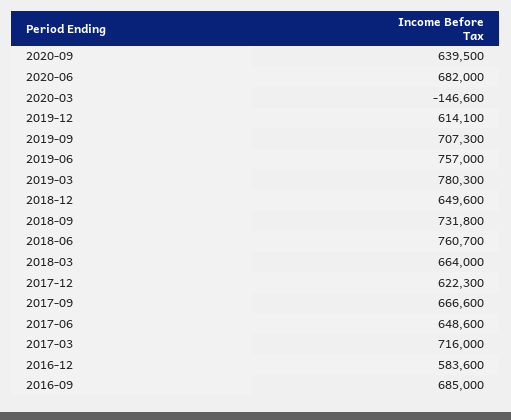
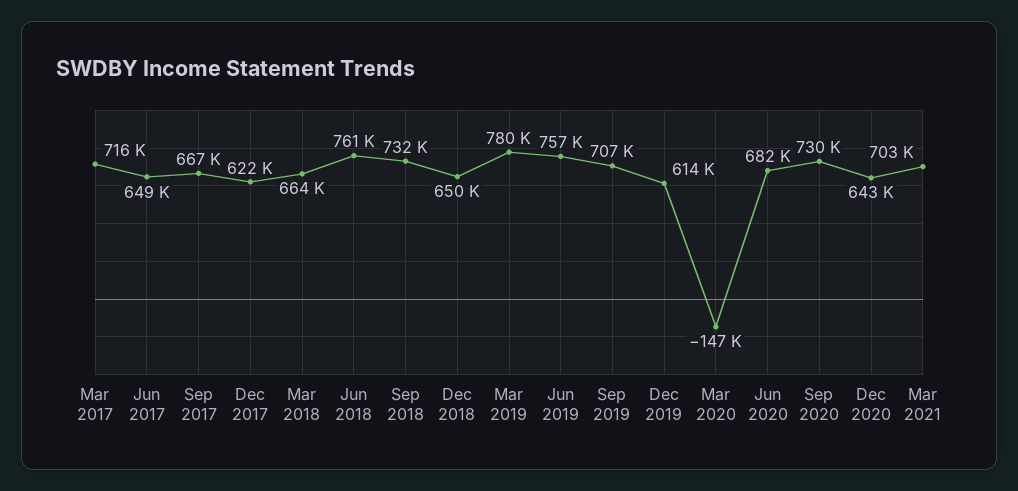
2020-09: 639500 -> 730000
2016-12: 583600 -> none
2016-09: 685000 -> none
Dec 2020: none -> 643000
Mar 2021: none -> 703000

